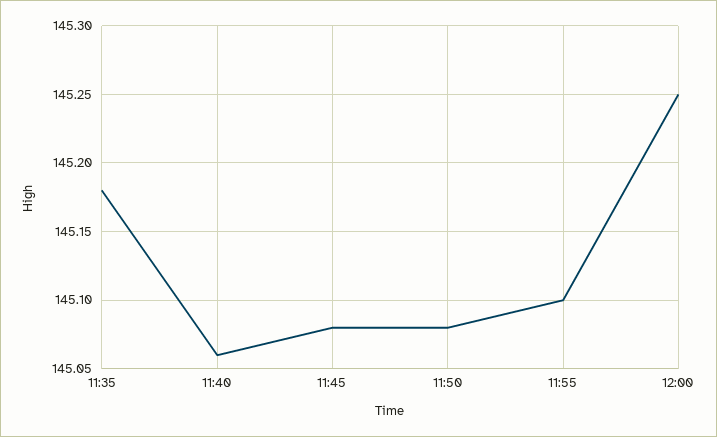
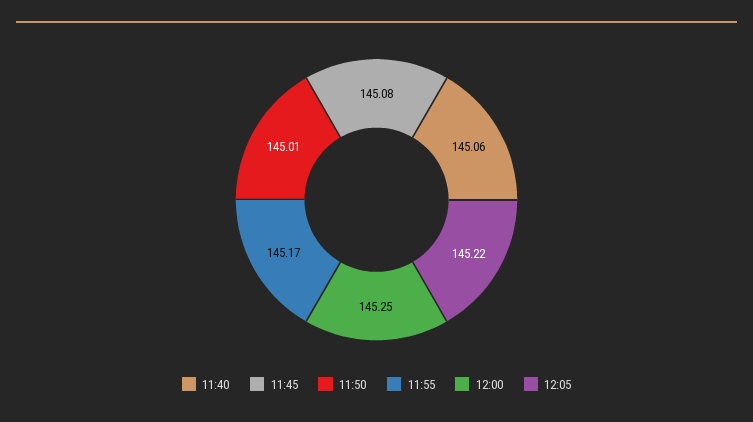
11:35: 145.18 -> none
11:50: 145.08 -> 145.01
11:55: 145.1 -> 145.17
12:05: none -> 145.22

